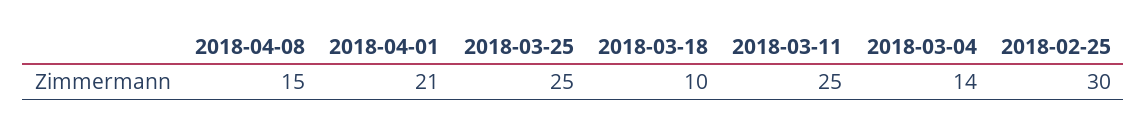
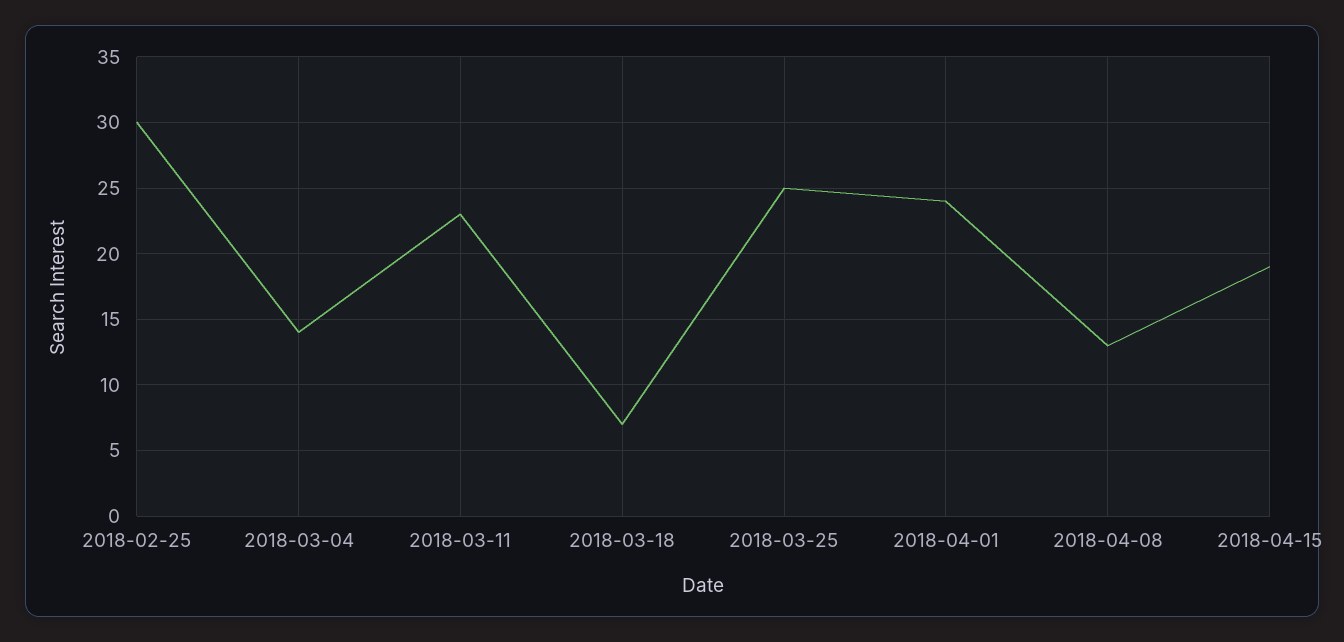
2018-04-08: 15 -> 13
2018-04-01: 21 -> 24
2018-03-18: 10 -> 7
2018-03-11: 25 -> 23
2018-04-15: none -> 19

